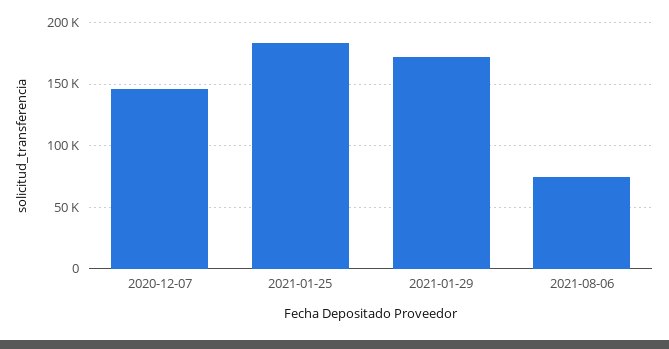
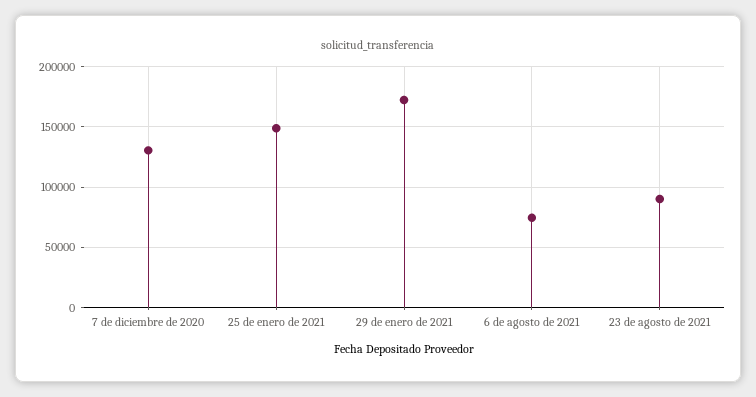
2020-12-07: 145000 -> 130000
2021-01-25: 185000 -> 150000
23 de agosto de 2021: none -> 90000

